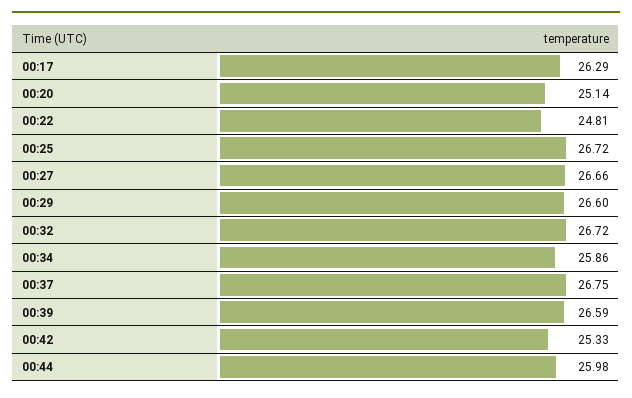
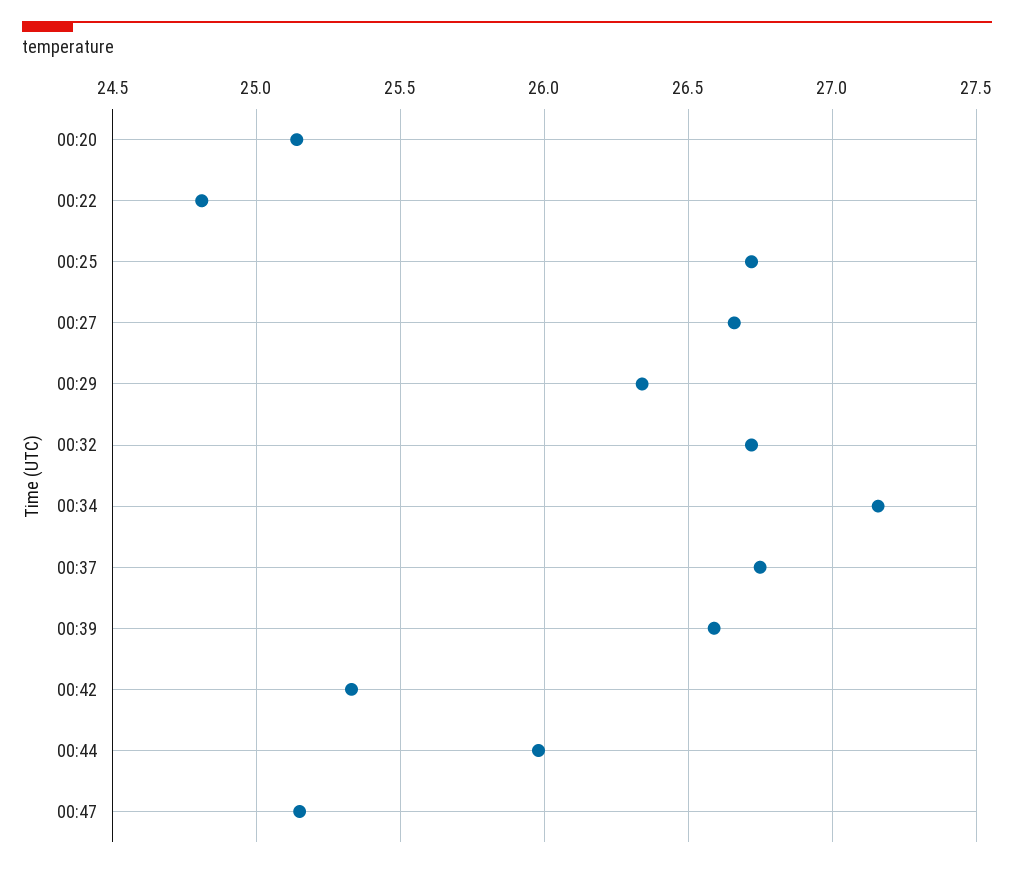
00:17: 26.29 -> none
00:29: 26.6 -> 26.35
00:34: 25.86 -> 27.15
00:47: none -> 25.15

